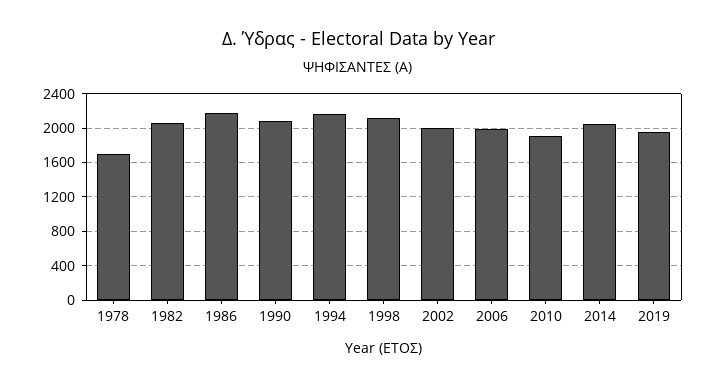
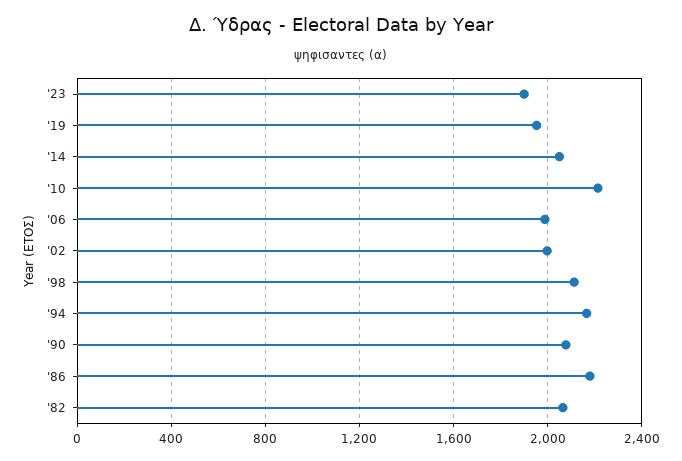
1978: 1700 -> none
2010: 1900 -> 2200
'23: none -> 1900

